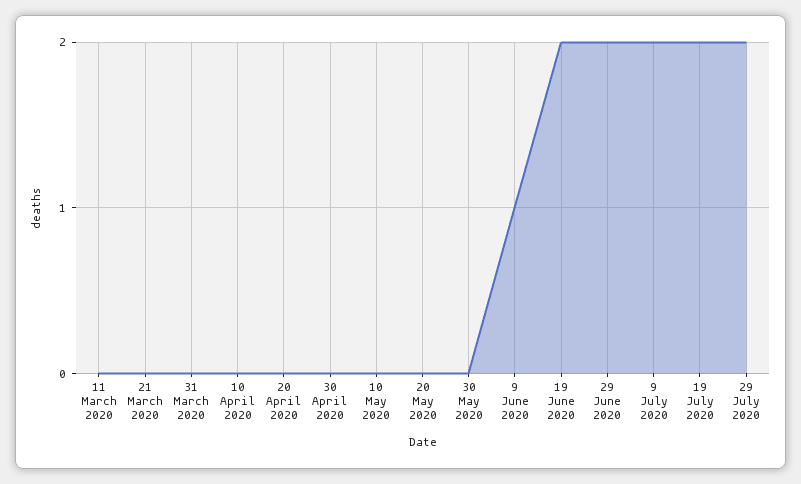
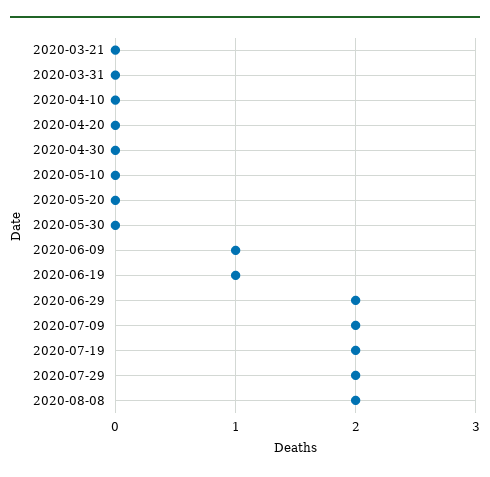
11 March 2020: 0 -> none
19 June 2020: 2 -> 1
2020-08-08: none -> 2

